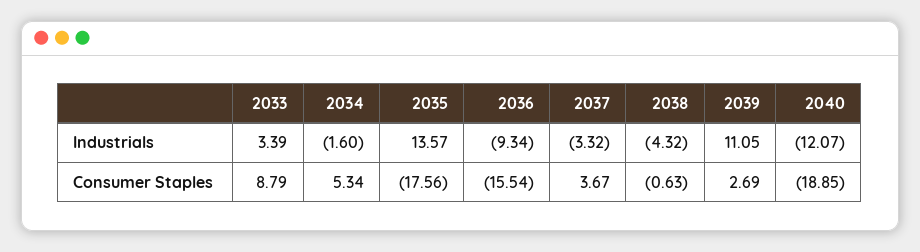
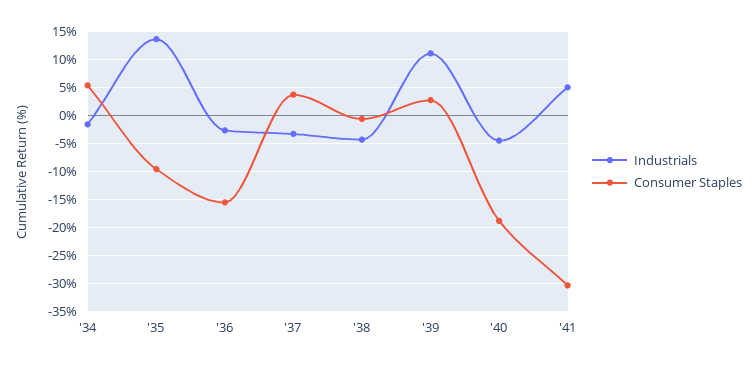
Industrials, 2033: 3.39 -> none
Industrials, 2036: -9.34 -> -2.5
Industrials, 2040: -12.07 -> -5
Consumer Staples, 2033: 8.79 -> none
Consumer Staples, 2035: -17.56 -> -10
Industrials, '41: none -> 5
Consumer Staples, '41: none -> -30

